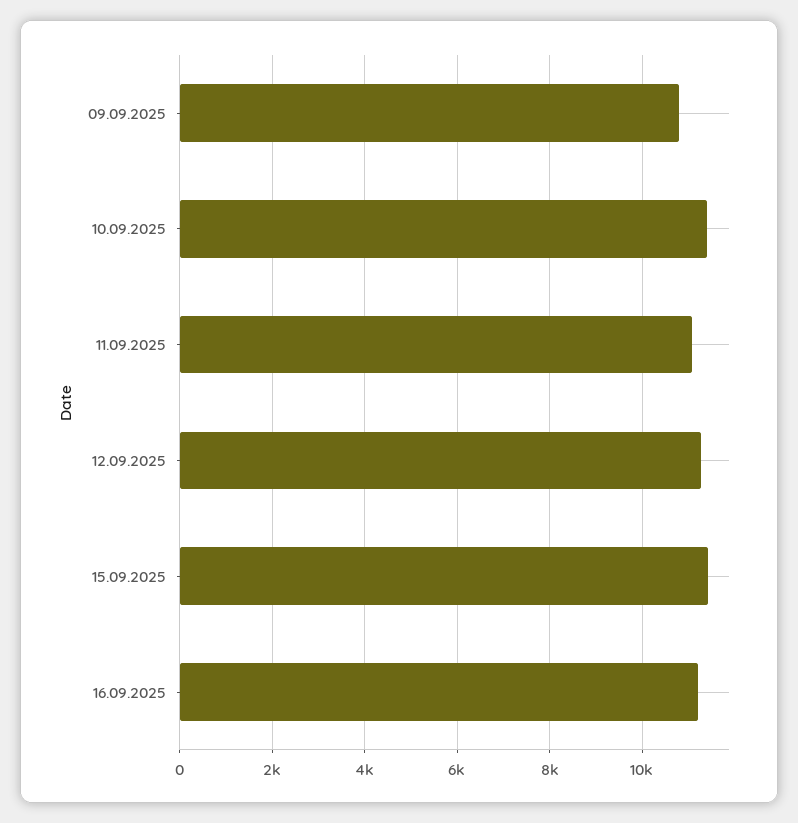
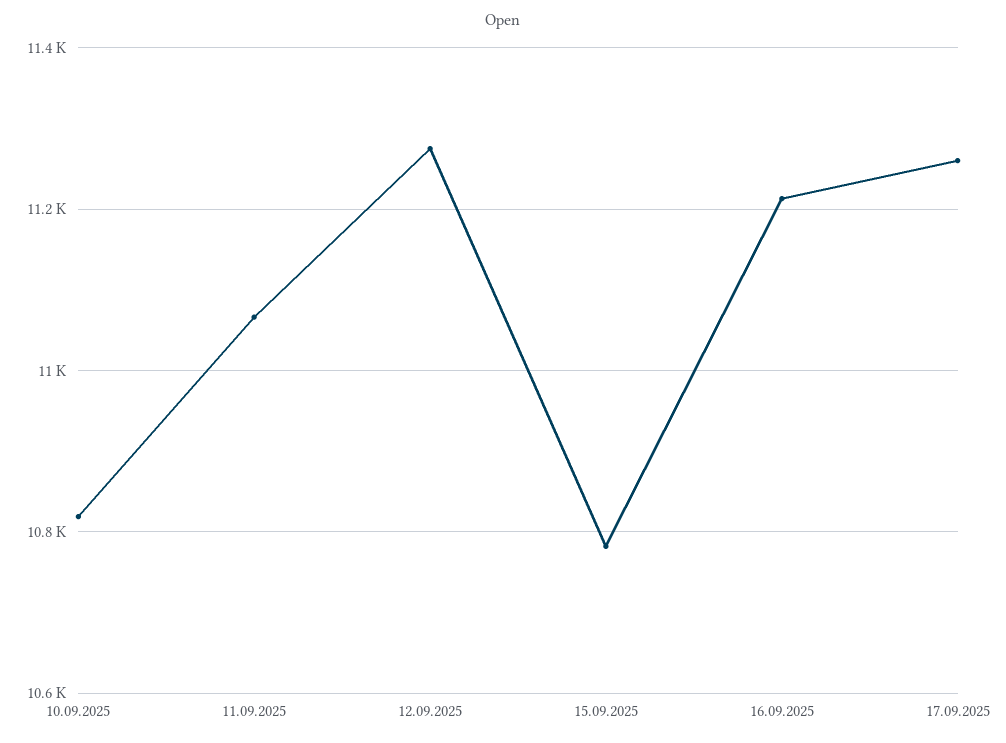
09.09.2025: 10800 -> none
10.09.2025: 11400 -> 10820
15.09.2025: 11400 -> 10780
17.09.2025: none -> 11260

